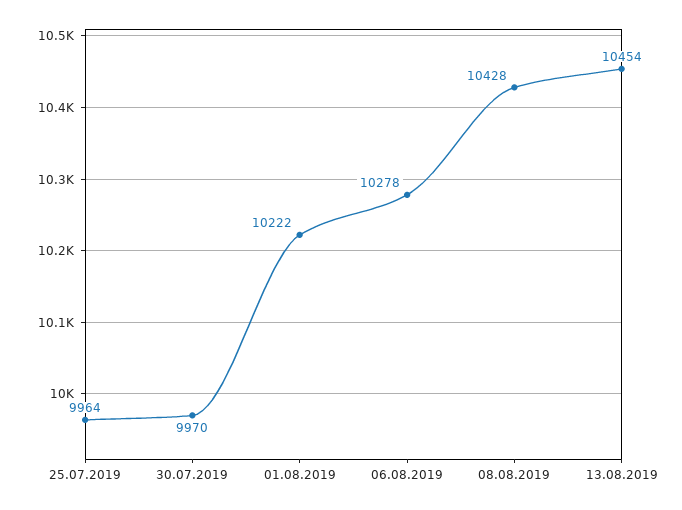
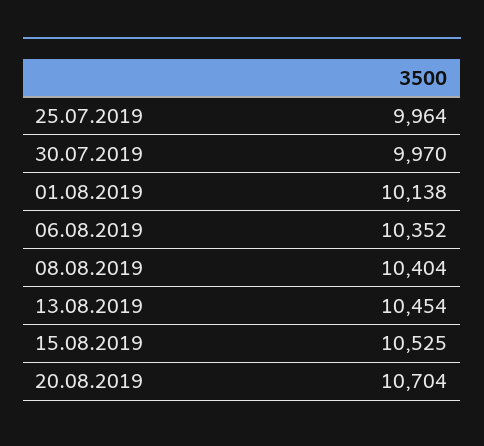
01.08.2019: 10222 -> 10138
06.08.2019: 10278 -> 10352
08.08.2019: 10428 -> 10404
15.08.2019: none -> 10525
20.08.2019: none -> 10704

